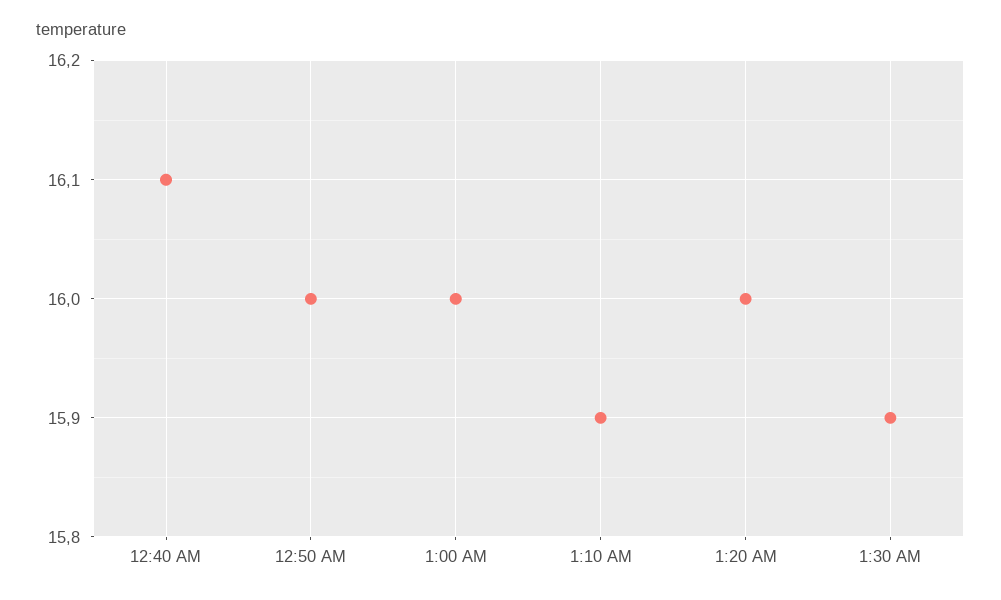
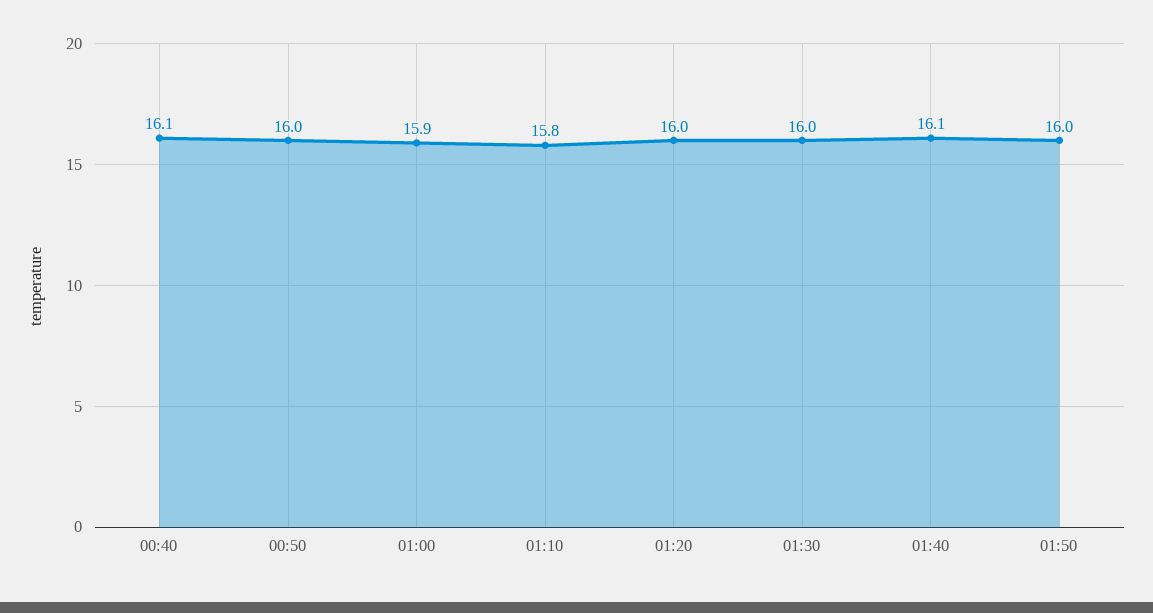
1:00 AM: 16 -> 15.9
1:10 AM: 15.9 -> 15.8
1:30 AM: 15.9 -> 16
01:40: none -> 16.1
01:50: none -> 16

